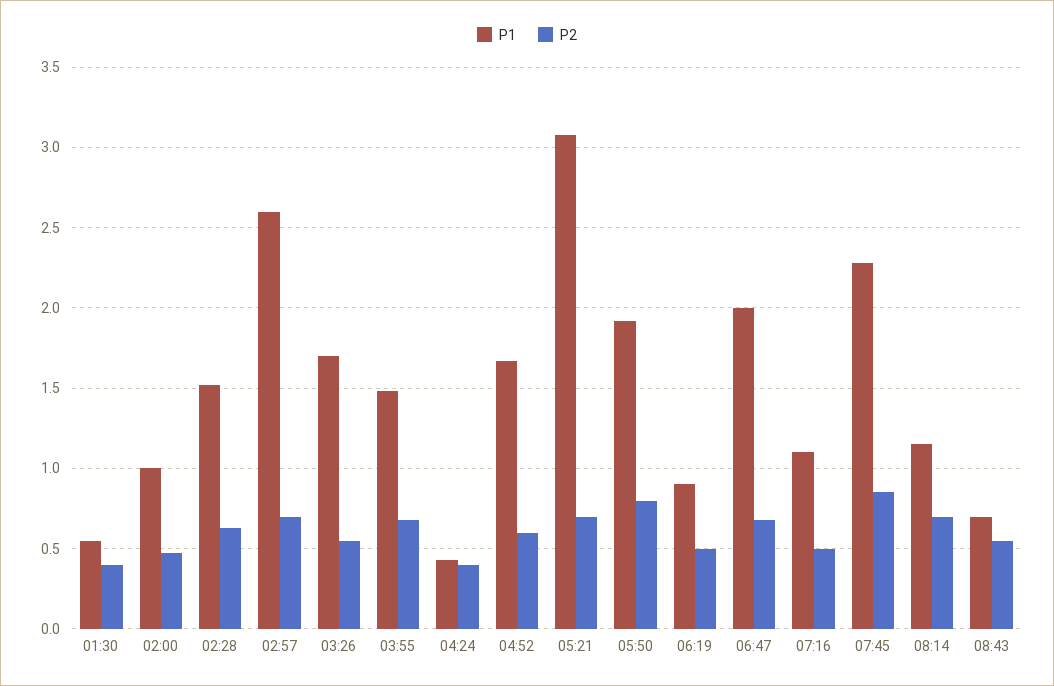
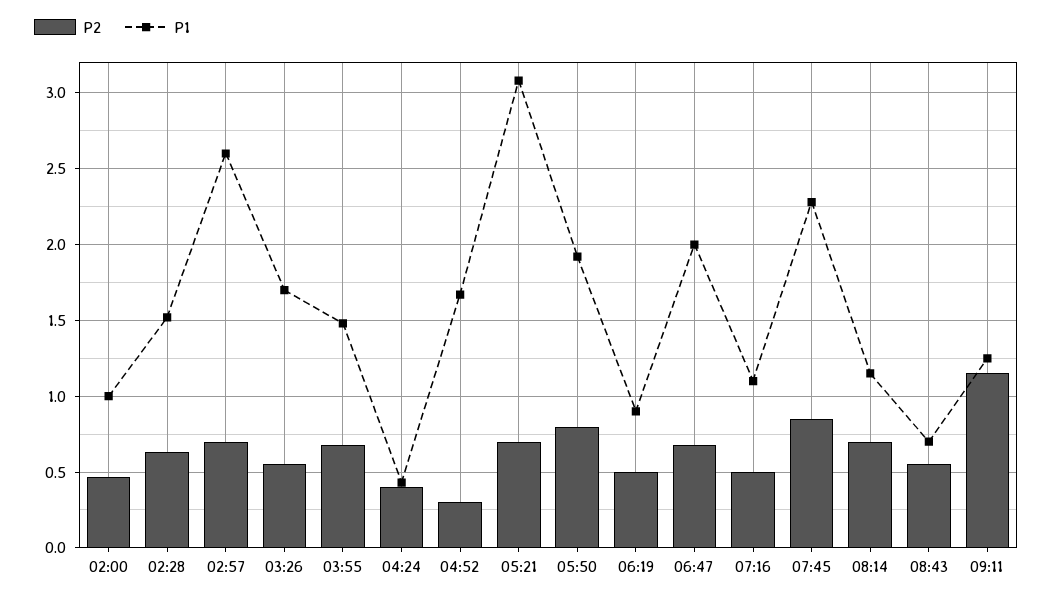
P1, 01:30: 0.55 -> none
P2, 01:30: 0.4 -> none
P2, 04:52: 0.6 -> 0.3
P2, 09:11: none -> 1.15
P1, 09:11: none -> 1.25

